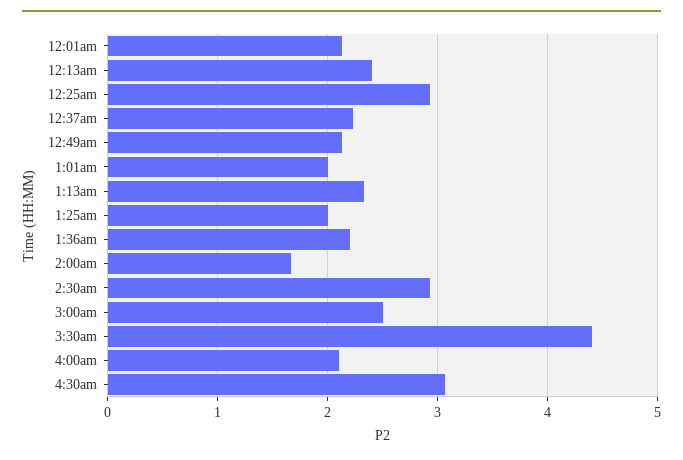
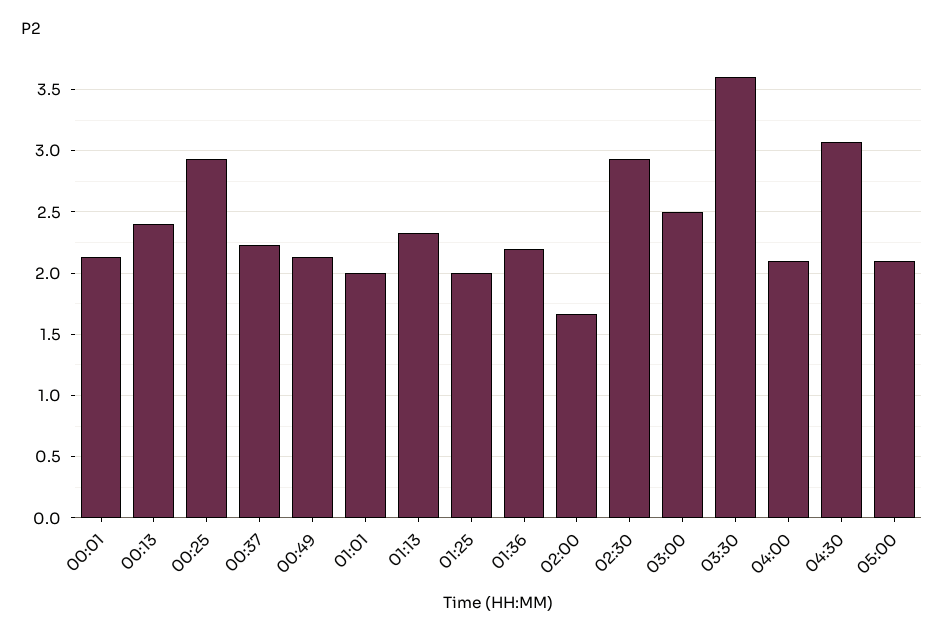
3:30am: 4.4 -> 3.6
05:00: none -> 2.1

